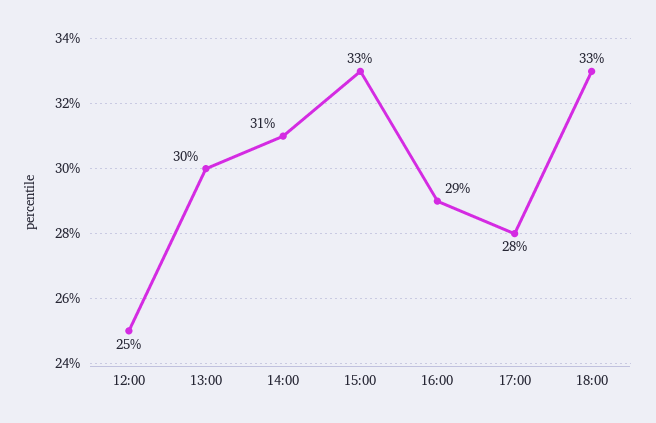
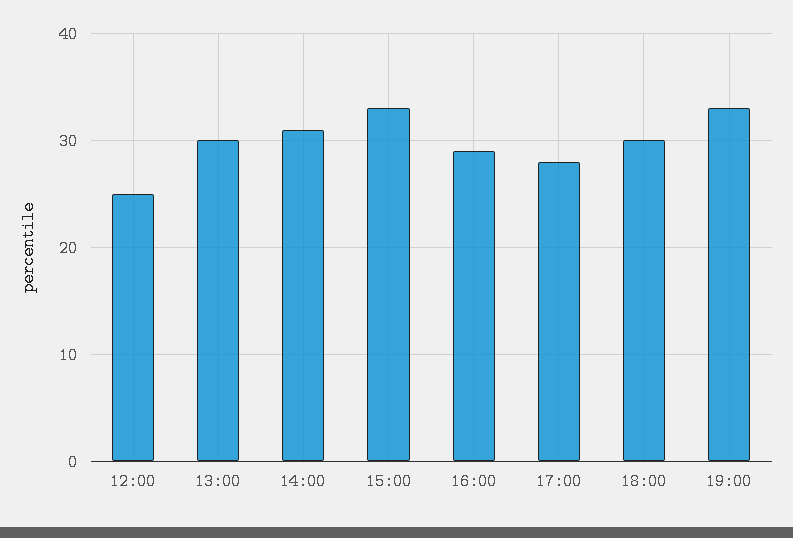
18:00: 33 -> 30
19:00: none -> 33

